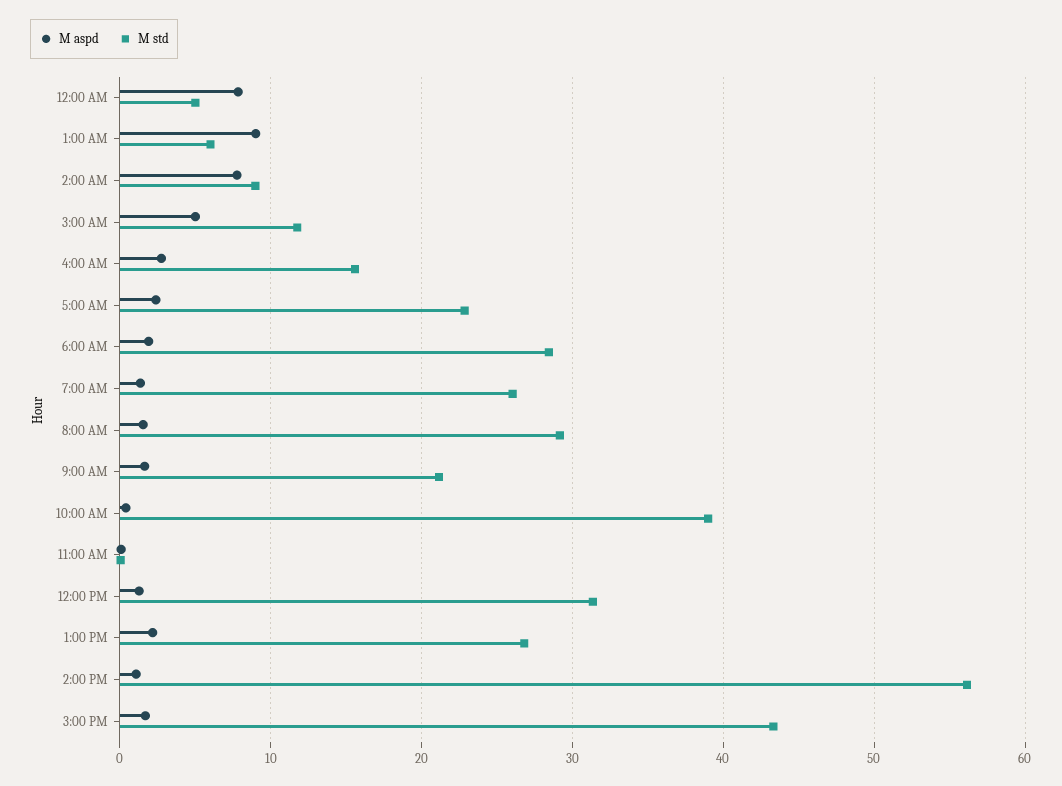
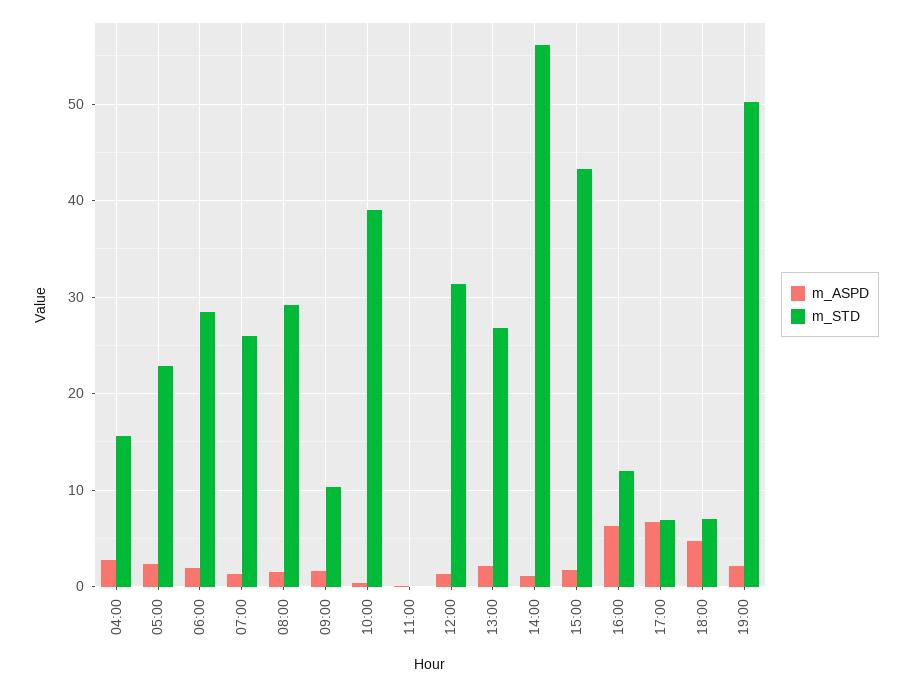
M aspd, 12:00 AM: 8 -> none
M std, 12:00 AM: 5 -> none
M aspd, 1:00 AM: 9 -> none
M std, 1:00 AM: 6 -> none
M aspd, 2:00 AM: 8 -> none
M std, 2:00 AM: 9 -> none
M aspd, 3:00 AM: 5 -> none
M std, 3:00 AM: 12 -> none
M std, 9:00 AM: 21 -> 10
M aspd, 16:00: none -> 6
M std, 16:00: none -> 12
M aspd, 17:00: none -> 7
M std, 17:00: none -> 7
M aspd, 18:00: none -> 5
M std, 18:00: none -> 7
M aspd, 19:00: none -> 2
M std, 19:00: none -> 50

